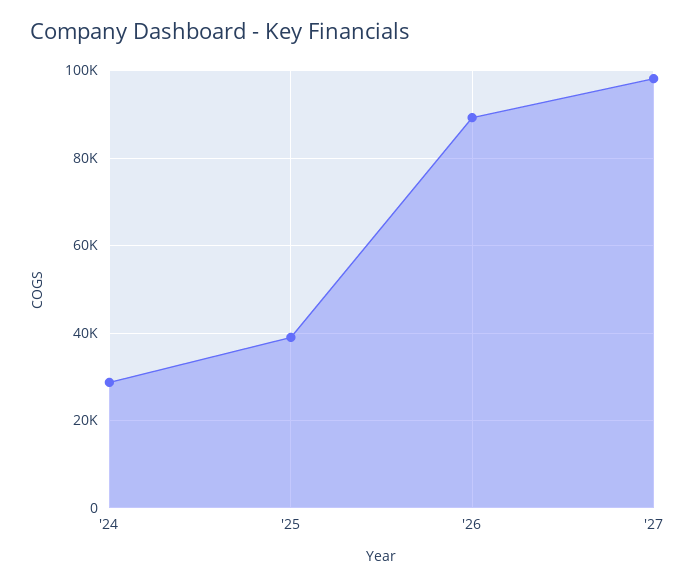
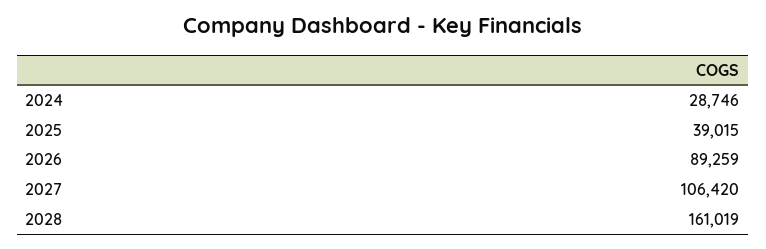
'27: 98000 -> 106420
2028: none -> 161019

